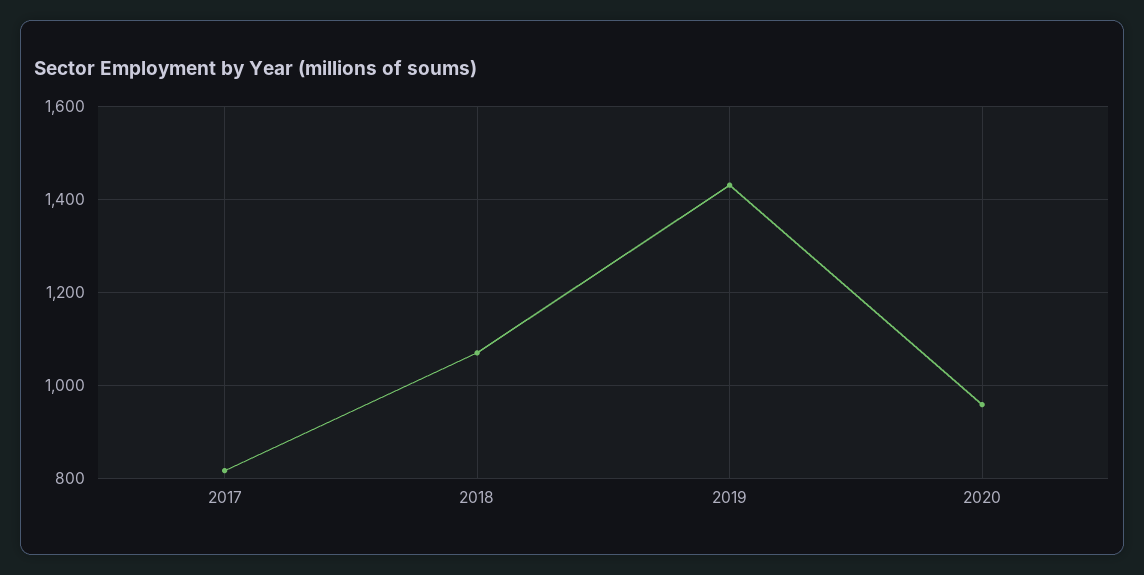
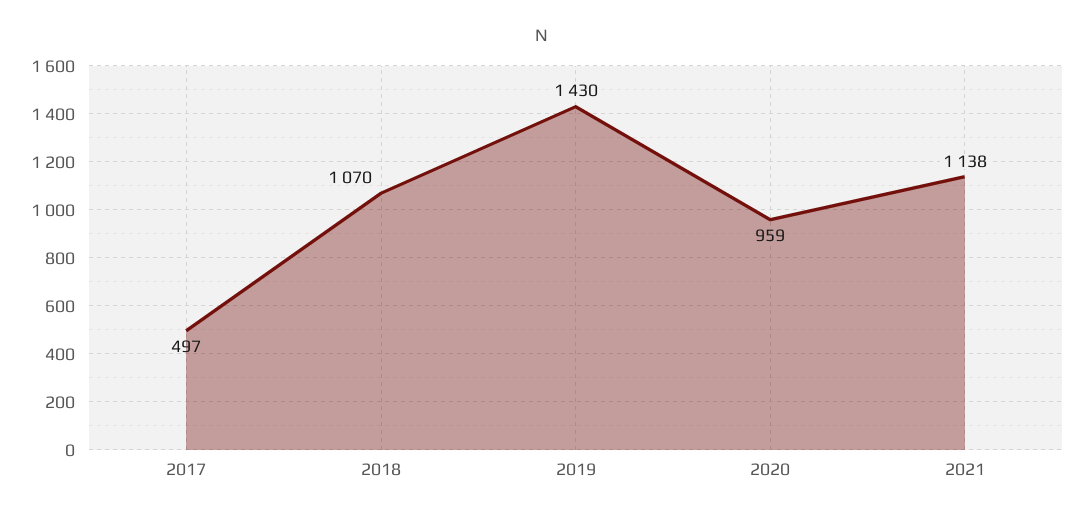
2017: 820 -> 497
2021: none -> 1138

